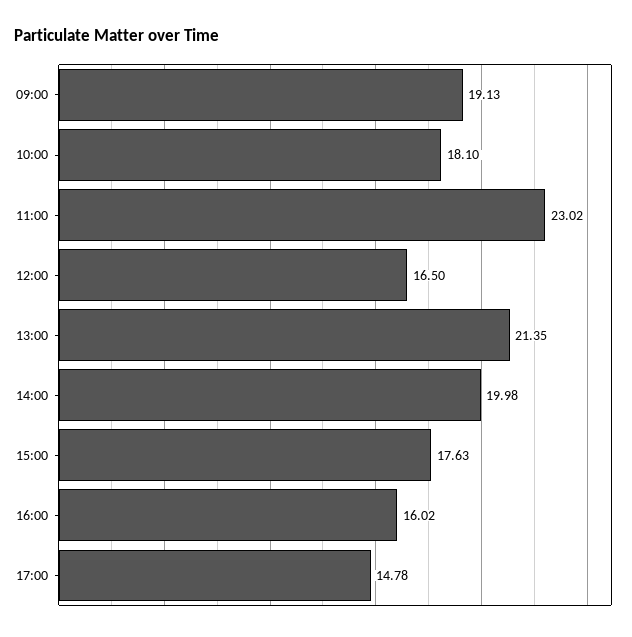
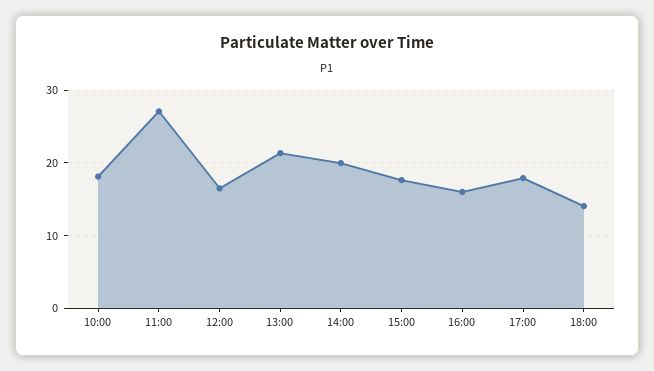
09:00: 19.13 -> none
11:00: 23.02 -> 27
17:00: 14.78 -> 18
18:00: none -> 14

